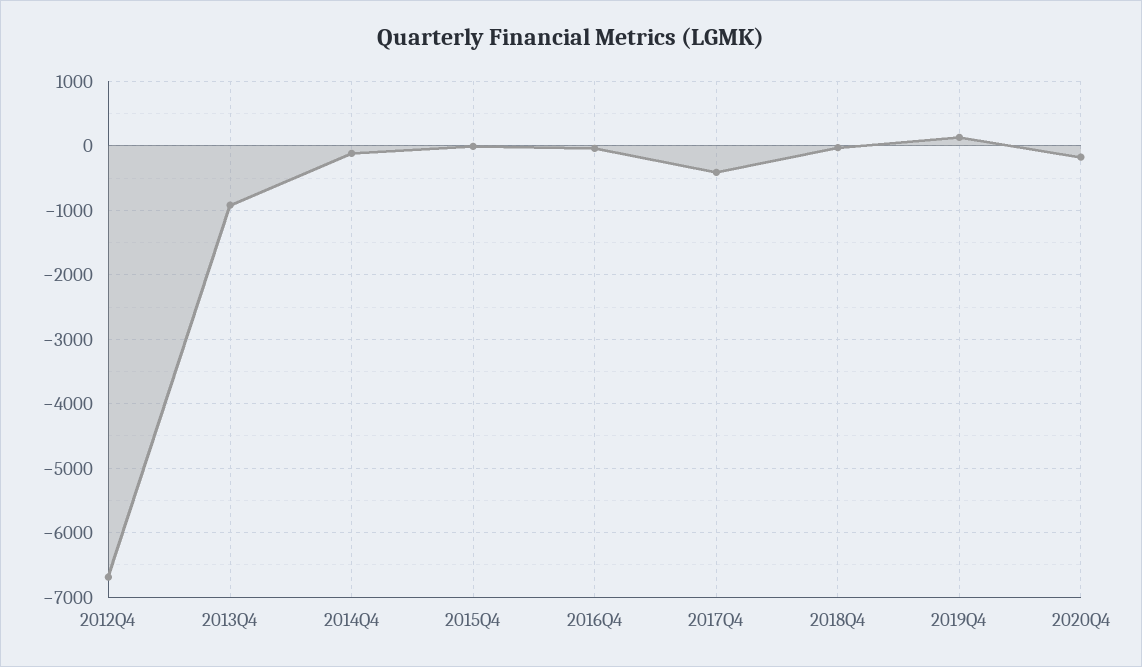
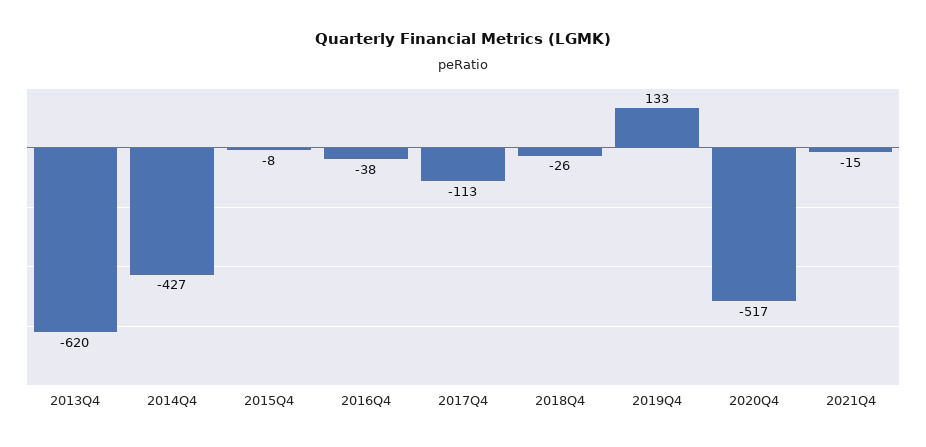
2012Q4: -6700 -> none
2013Q4: -900 -> -620
2014Q4: -100 -> -427
2017Q4: -400 -> -113
2020Q4: -200 -> -517
2021Q4: none -> -15

